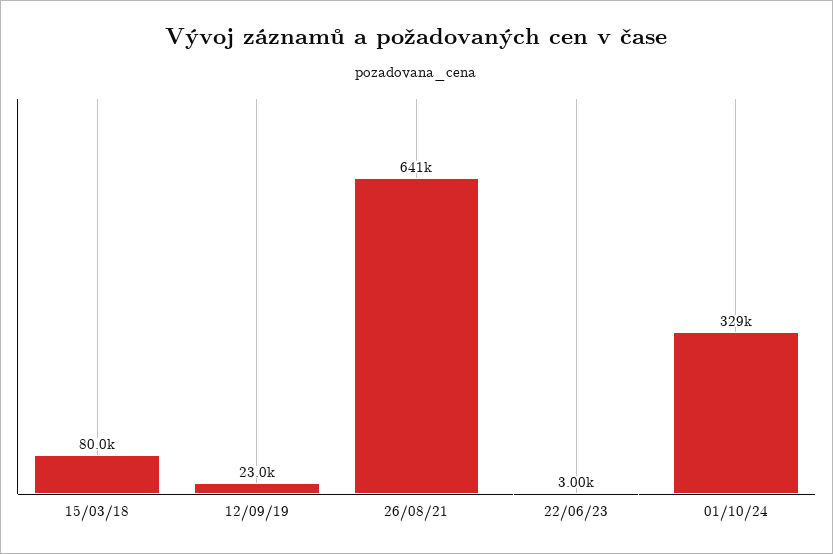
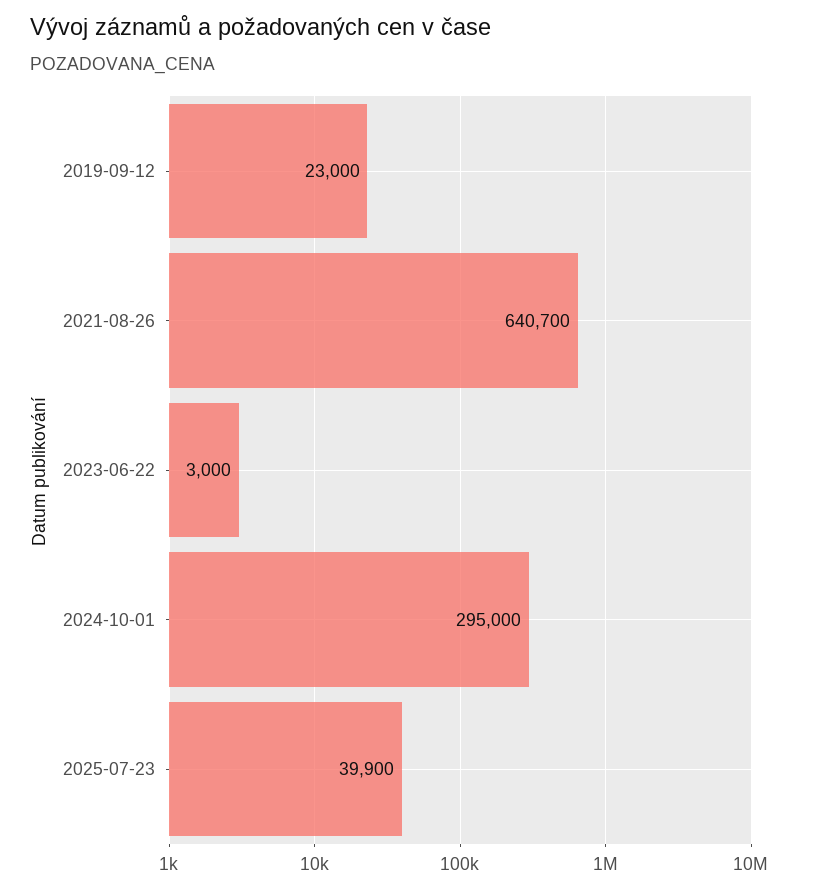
15/03/18: 80000 -> none
01/10/24: 329000 -> 295000
2025-07-23: none -> 39900

